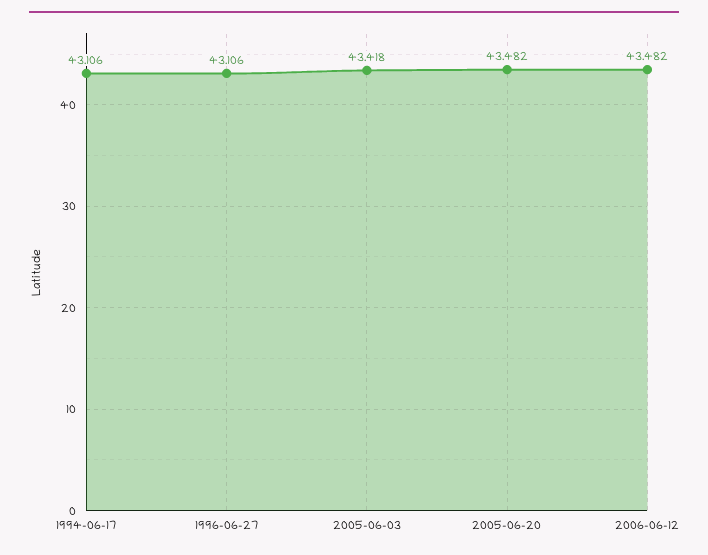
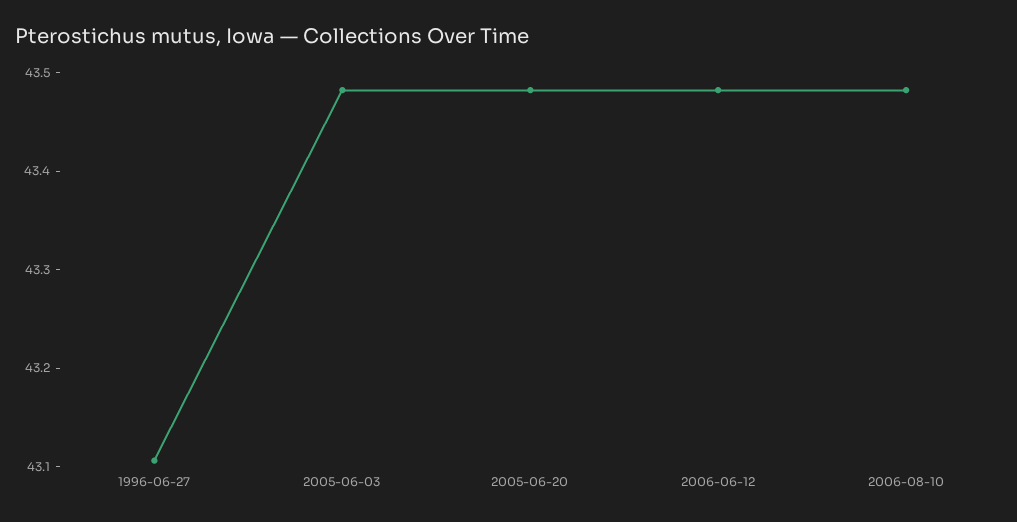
1994-06-17: 43.106 -> none
2005-06-03: 43.418 -> 43.48
2006-08-10: none -> 43.48

